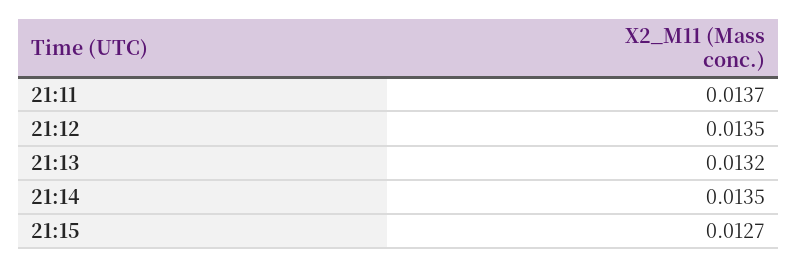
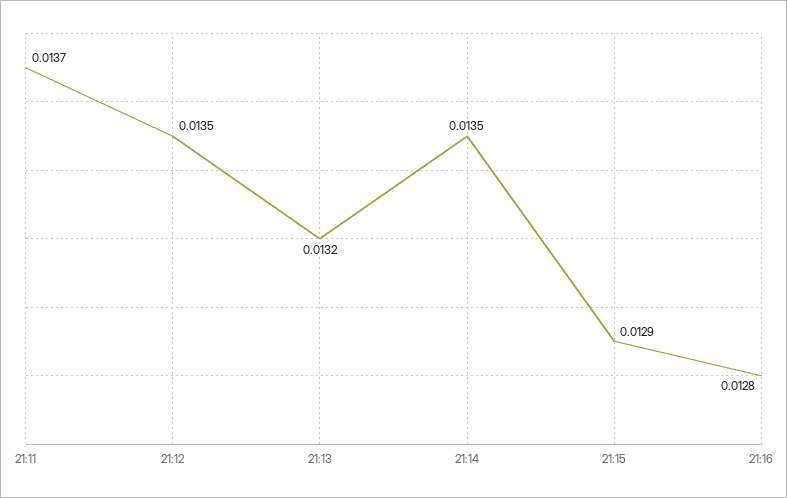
21:15: 0.0127 -> 0.0129
21:16: none -> 0.0128

